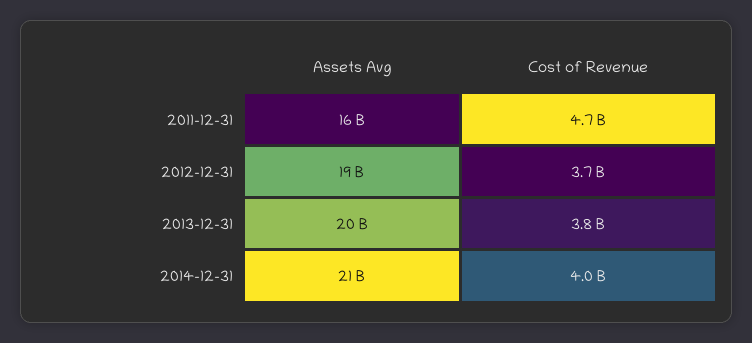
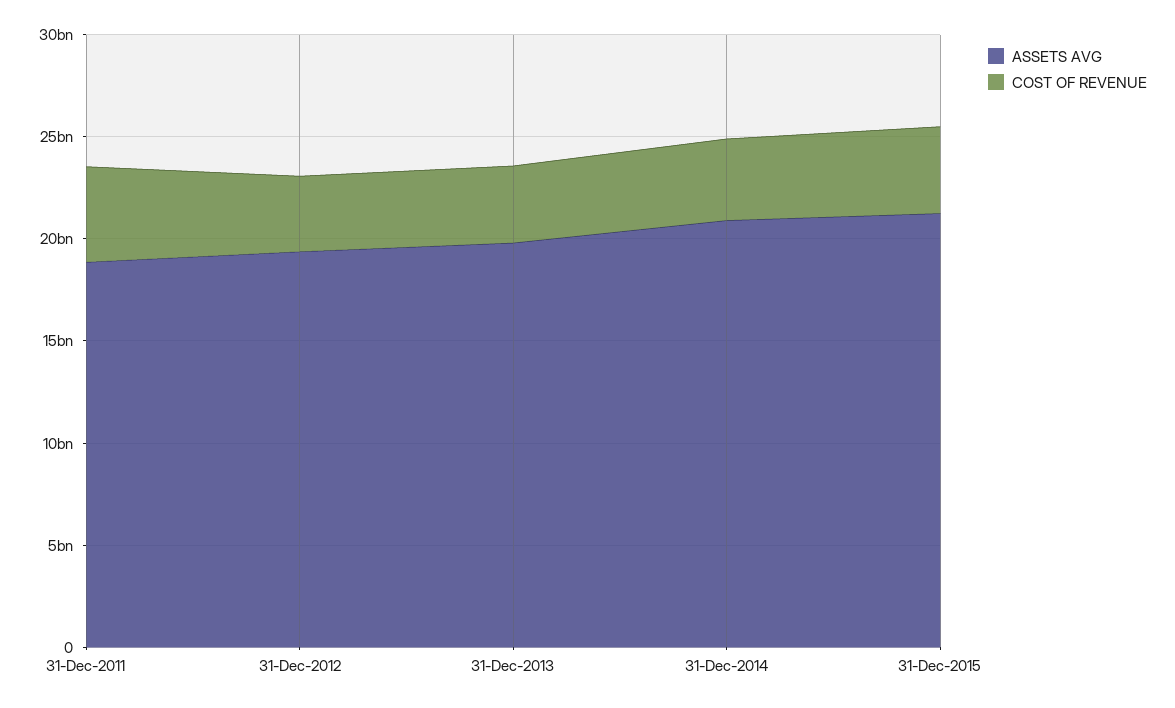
Assets Avg, 2011-12-31: 16000000000 -> 19000000000
Assets Avg, 31-Dec-2015: none -> 21000000000
Cost of Revenue, 31-Dec-2015: none -> 4000000000

